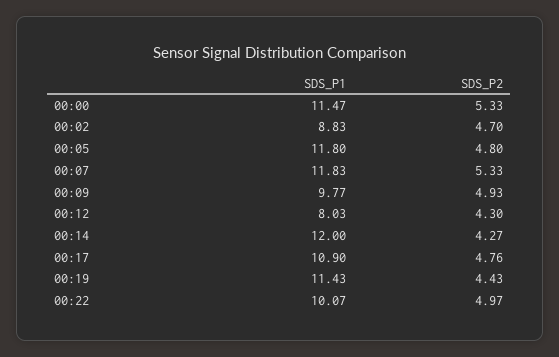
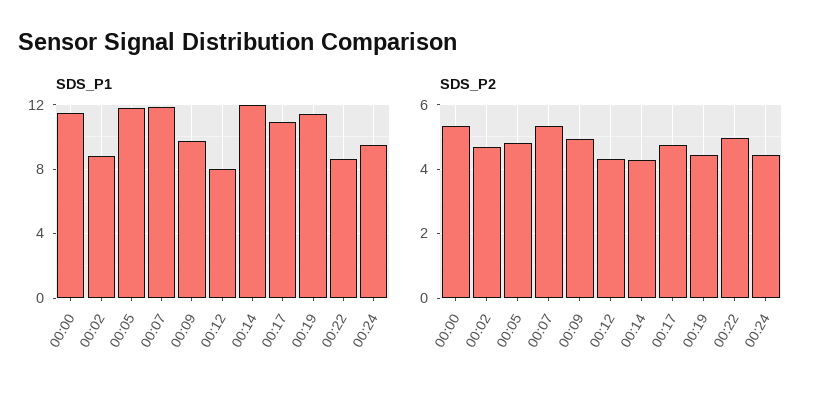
SDS_P1, 00:22: 10.07 -> 8.5
SDS_P1, 00:24: none -> 9.5
SDS_P2, 00:24: none -> 4.4

